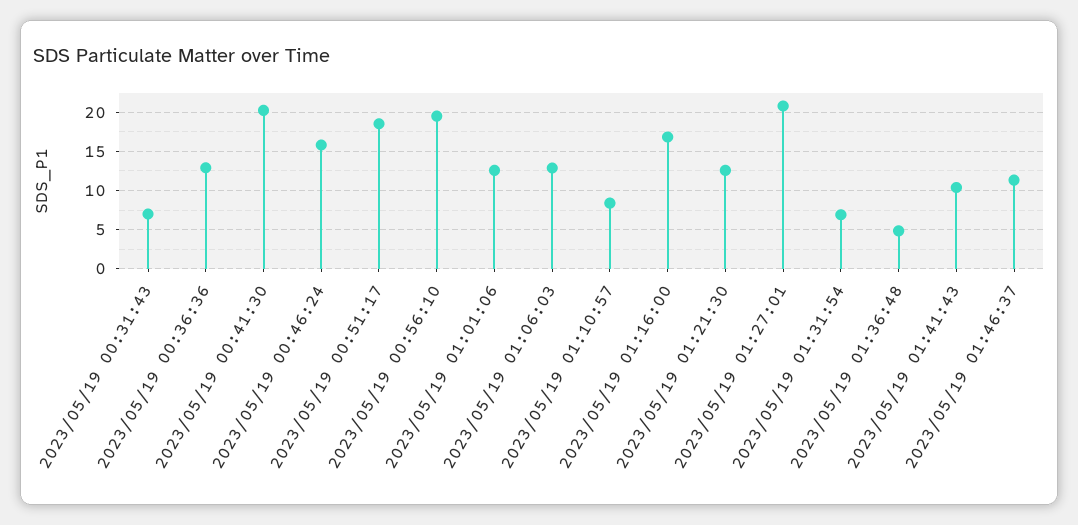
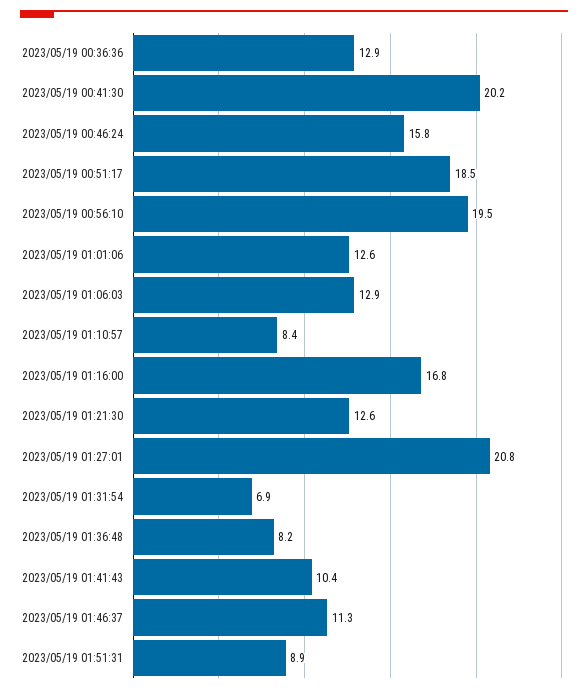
2023/05/19 00:31:43: 7 -> none
2023/05/19 01:36:48: 5 -> 8.2
2023/05/19 01:51:31: none -> 8.9

